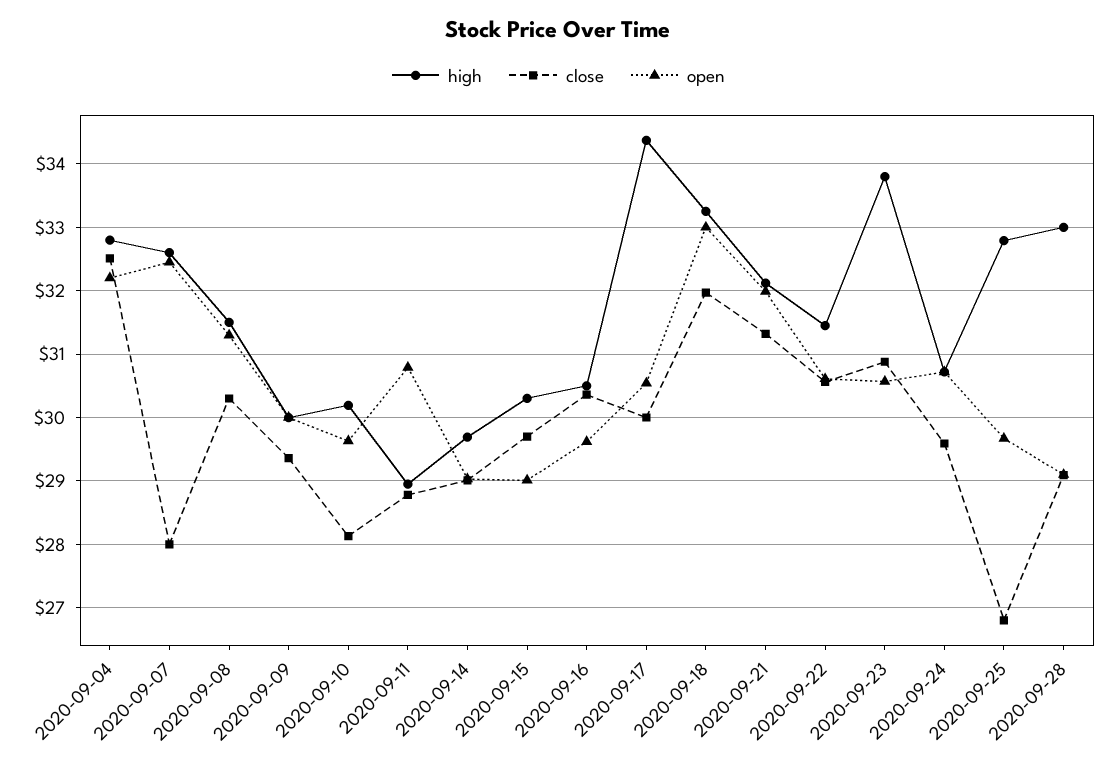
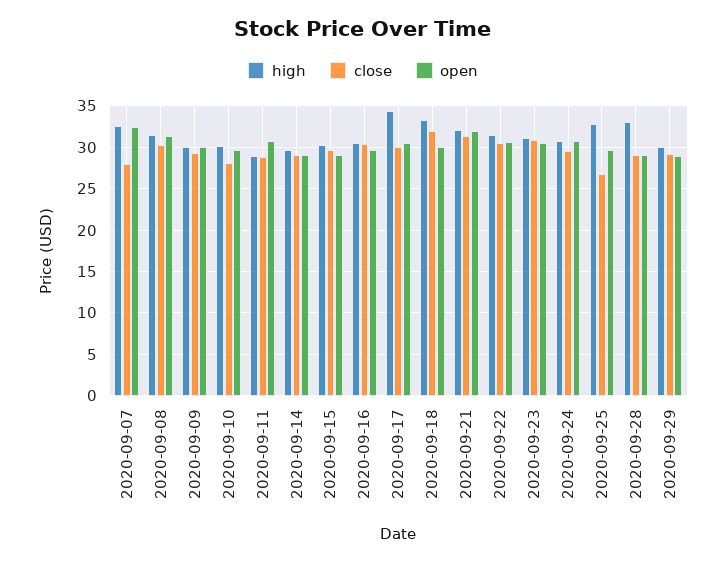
high, 2020-09-04: 32.8 -> none
close, 2020-09-04: 32.5 -> none
open, 2020-09-04: 32.2 -> none
open, 2020-09-18: 33 -> 30
high, 2020-09-23: 33.8 -> 31
high, 2020-09-29: none -> 30
close, 2020-09-29: none -> 29
open, 2020-09-29: none -> 29

